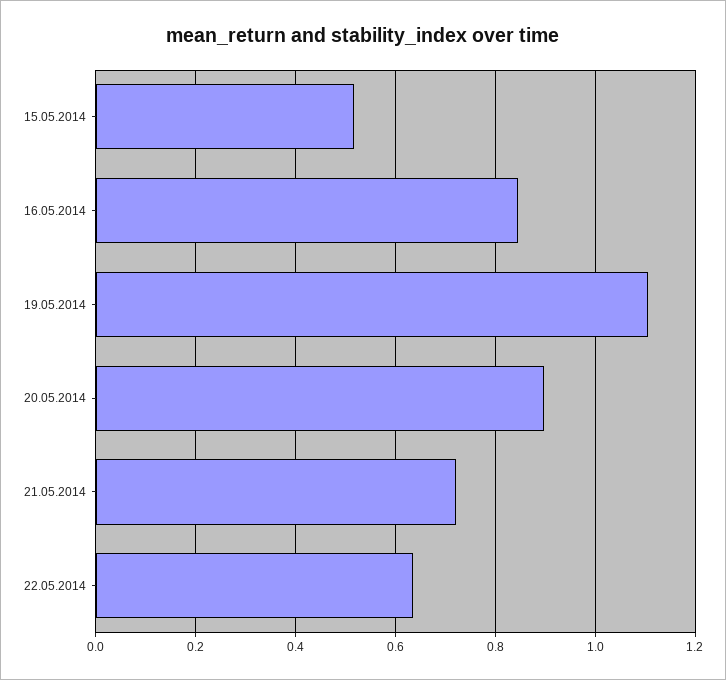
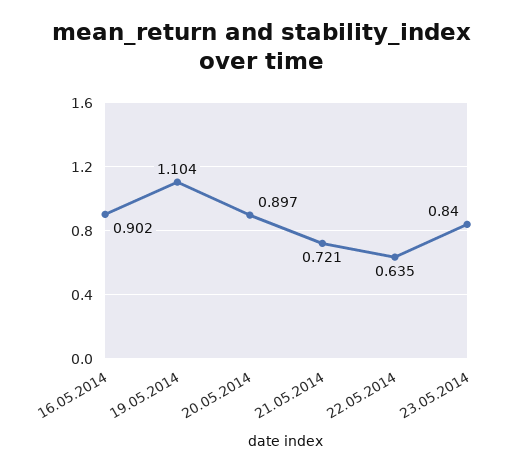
15.05.2014: 0.52 -> none
16.05.2014: 0.84 -> 0.902
23.05.2014: none -> 0.84

